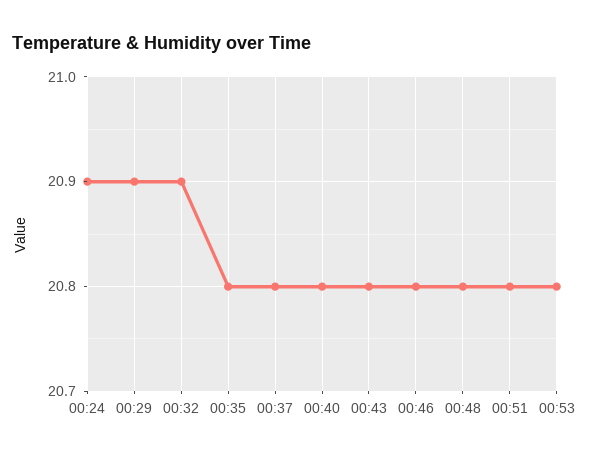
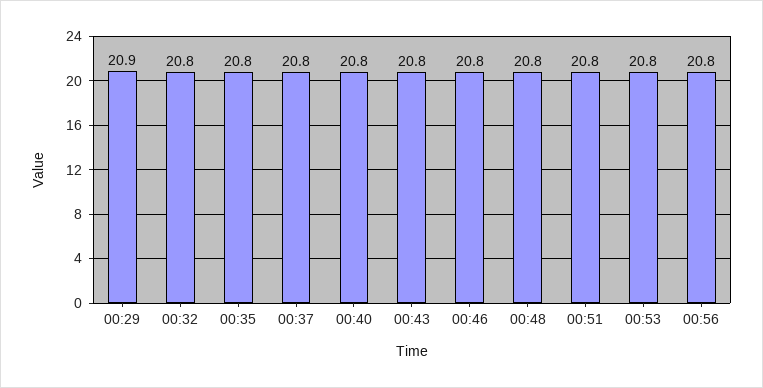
00:24: 20.9 -> none
00:32: 20.9 -> 20.8
00:56: none -> 20.8

